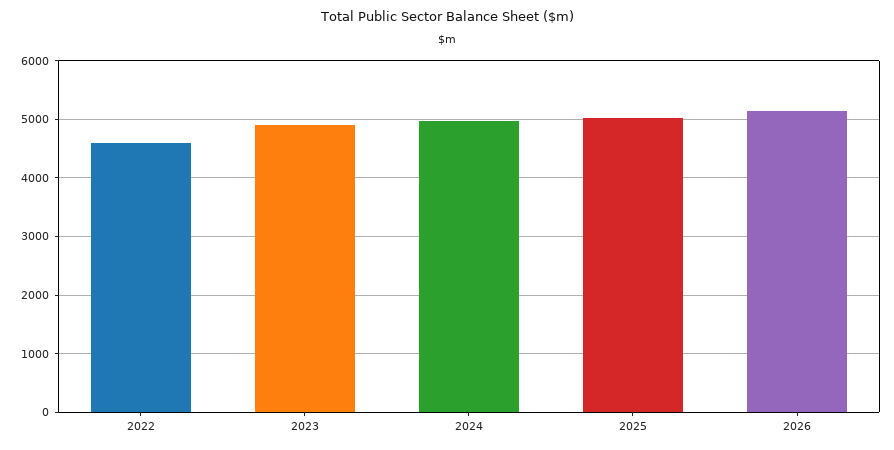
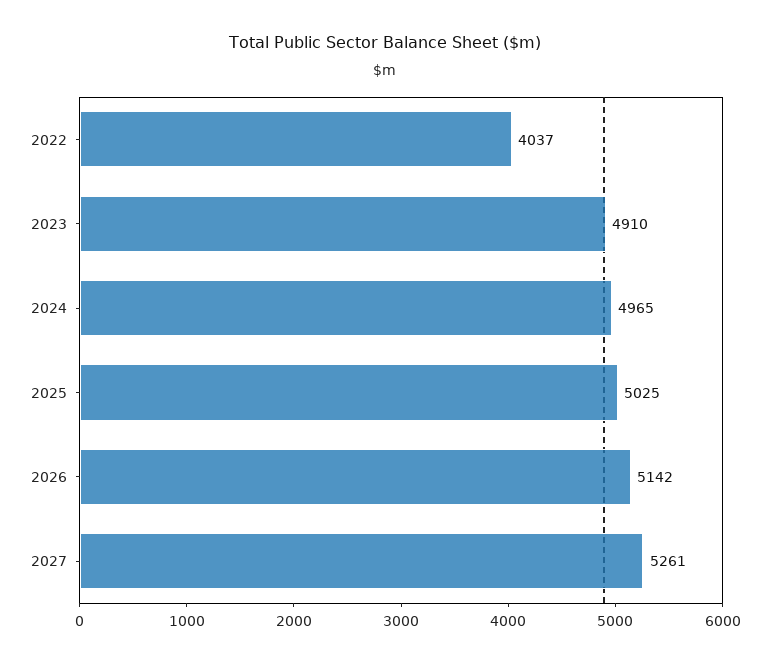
2022: 4600 -> 4037
2027: none -> 5261

